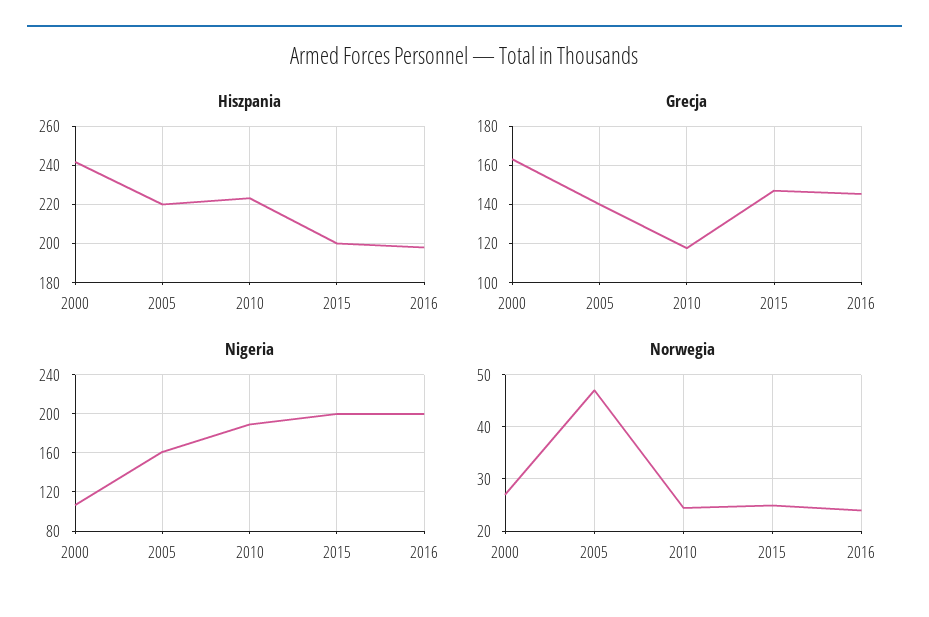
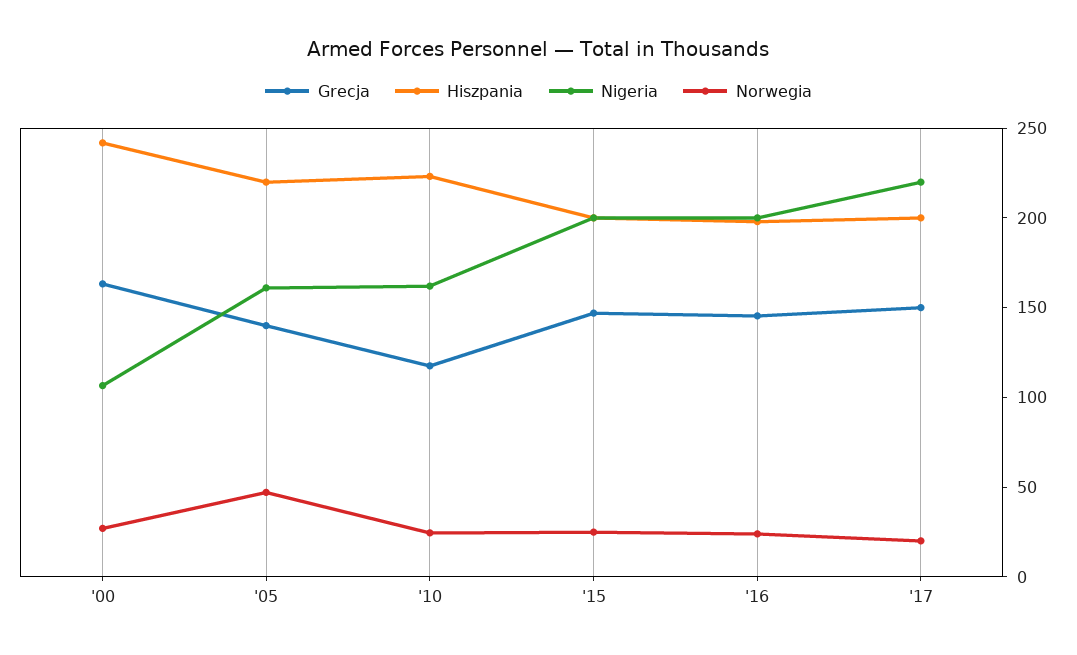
Nigeria, 2010: 190 -> 160
Grecja, '17: none -> 150
Hiszpania, '17: none -> 200
Nigeria, '17: none -> 220
Norwegia, '17: none -> 20

